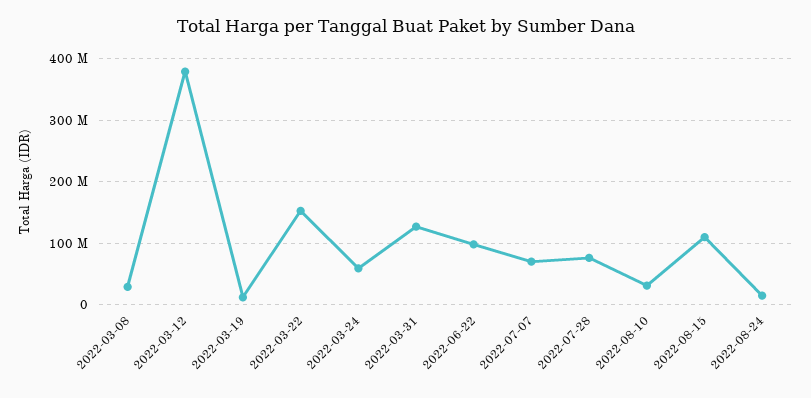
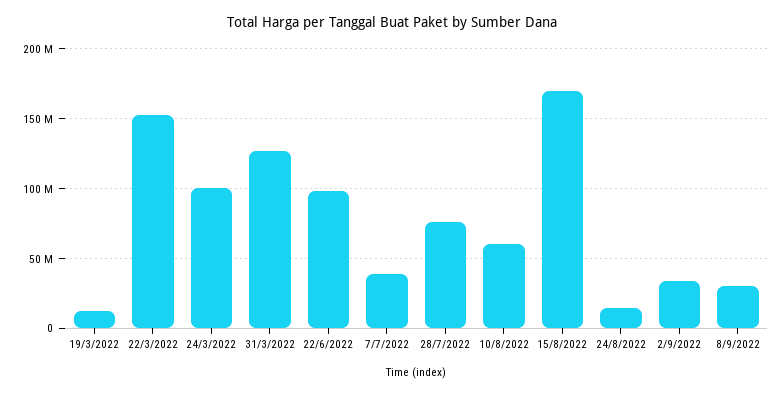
2022-03-08: 30000000 -> none
2022-03-12: 380000000 -> none
2022-03-24: 60000000 -> 100000000
2022-07-07: 70000000 -> 40000000
2022-08-10: 30000000 -> 60000000
2022-08-15: 110000000 -> 170000000
2/9/2022: none -> 35000000
8/9/2022: none -> 30000000

